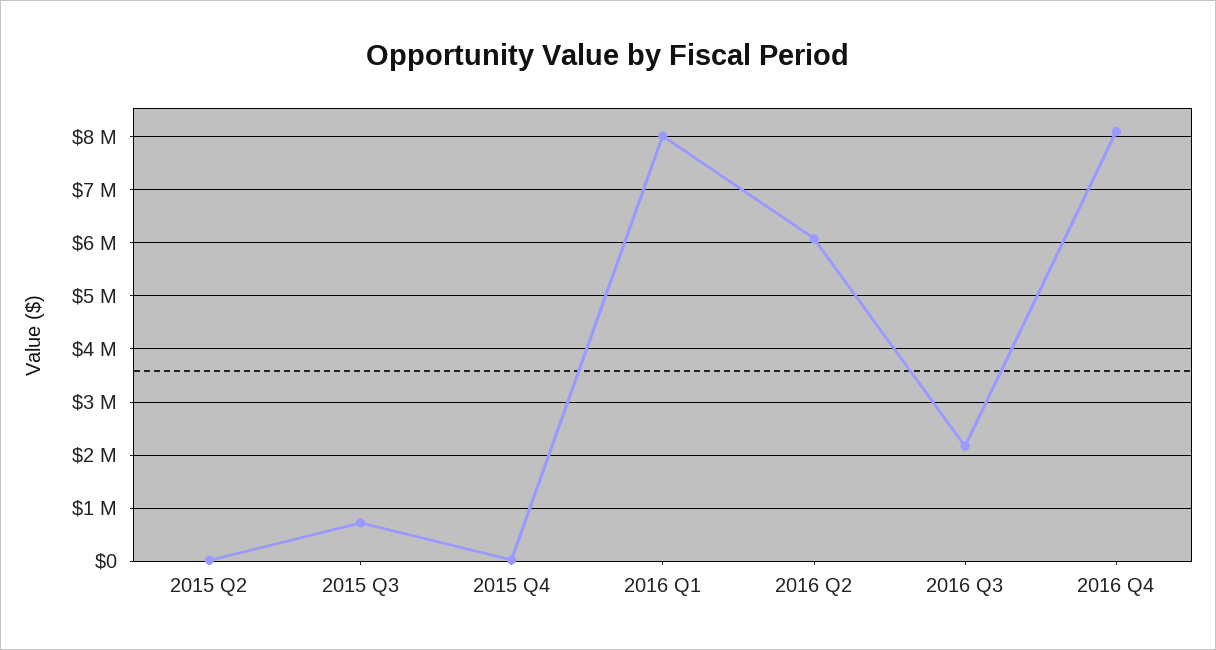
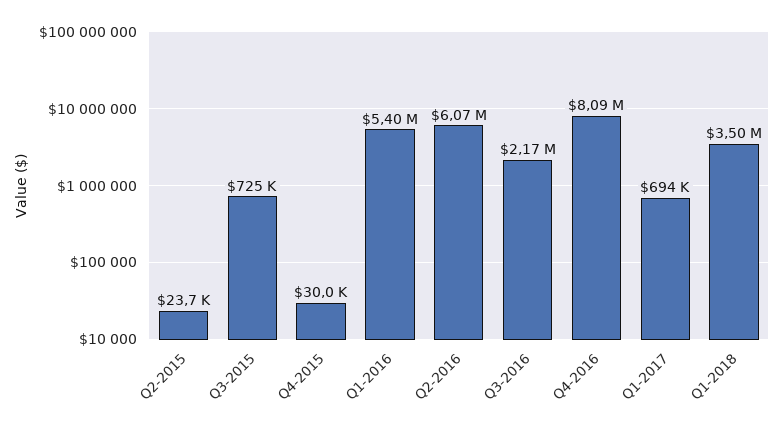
2016 Q1: 8000000 -> 5400000
Q1-2017: none -> 694000
Q1-2018: none -> 3500000

